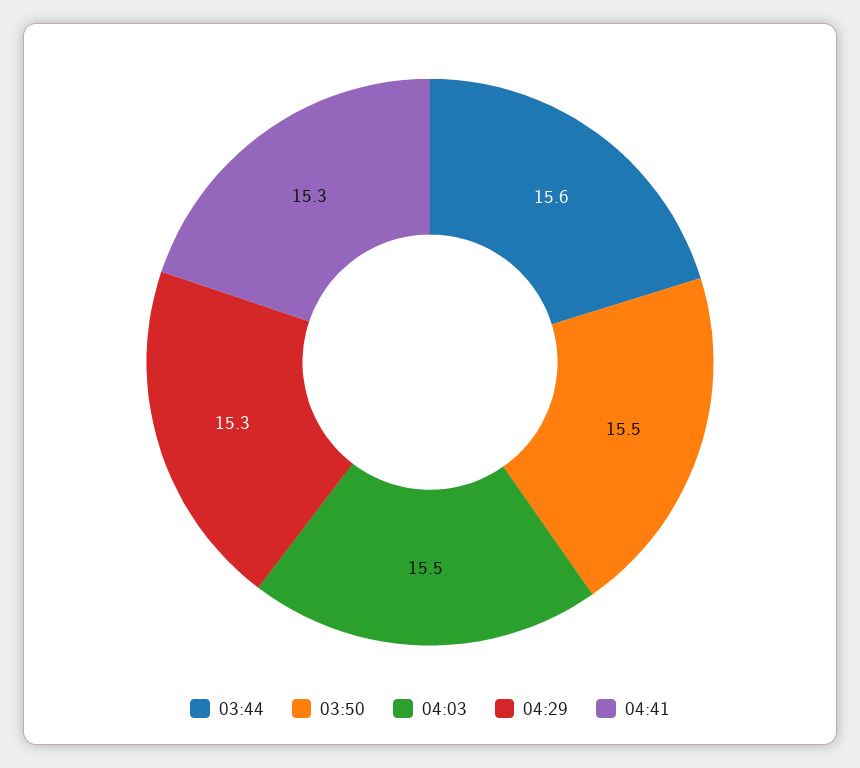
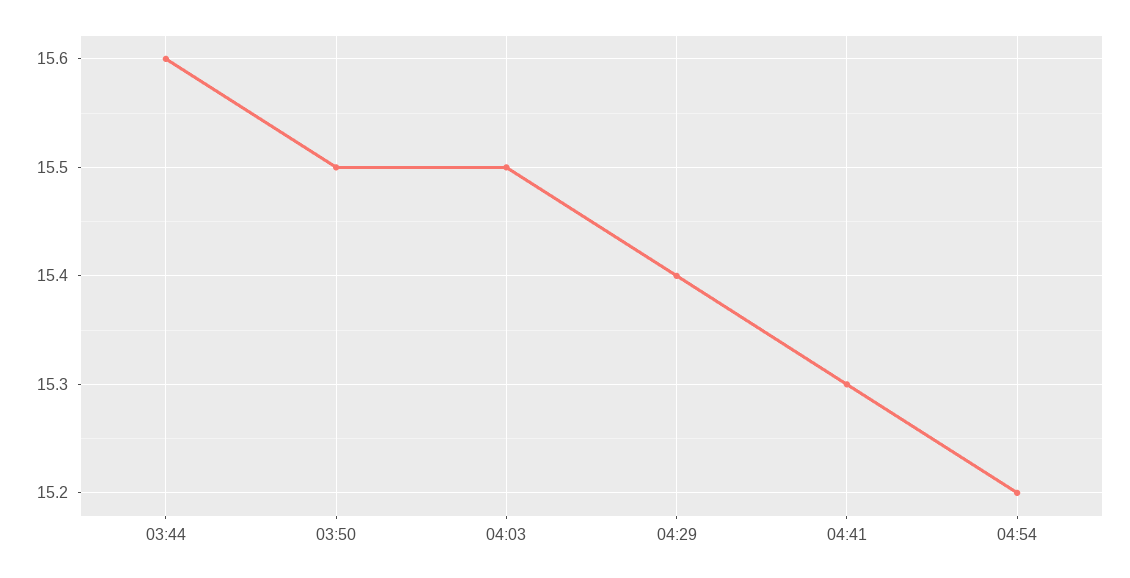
04:29: 15.3 -> 15.4
04:54: none -> 15.2

